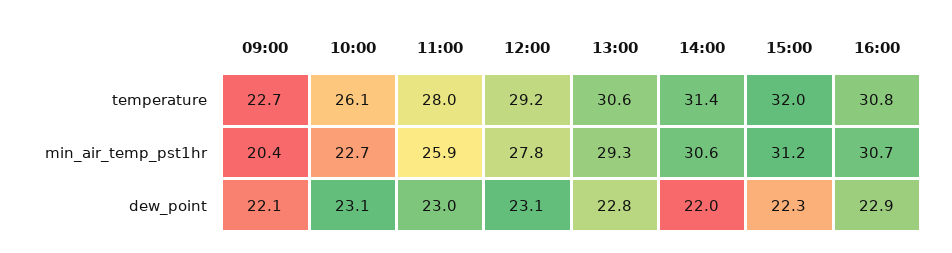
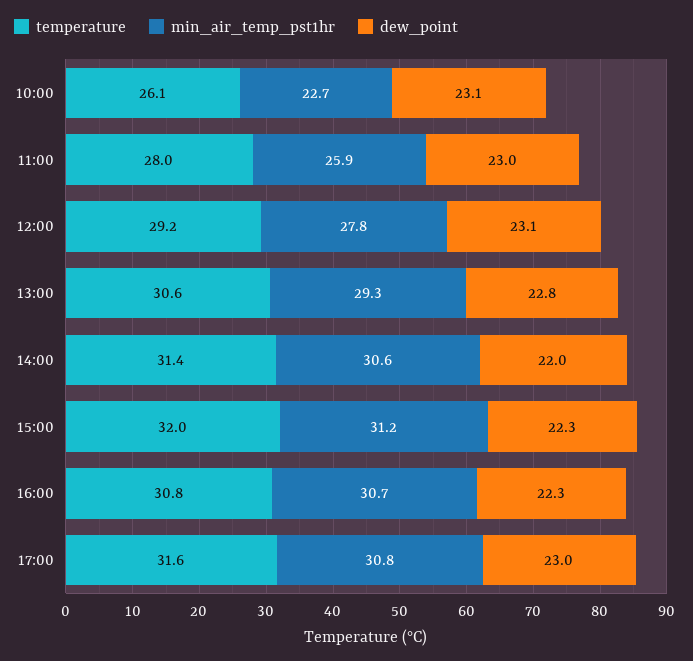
temperature, 09:00: 22.7 -> none
min_air_temp_pst1hr, 09:00: 20.4 -> none
dew_point, 09:00: 22.1 -> none
dew_point, 16:00: 22.9 -> 22.3
temperature, 17:00: none -> 31.6
min_air_temp_pst1hr, 17:00: none -> 30.8
dew_point, 17:00: none -> 23

